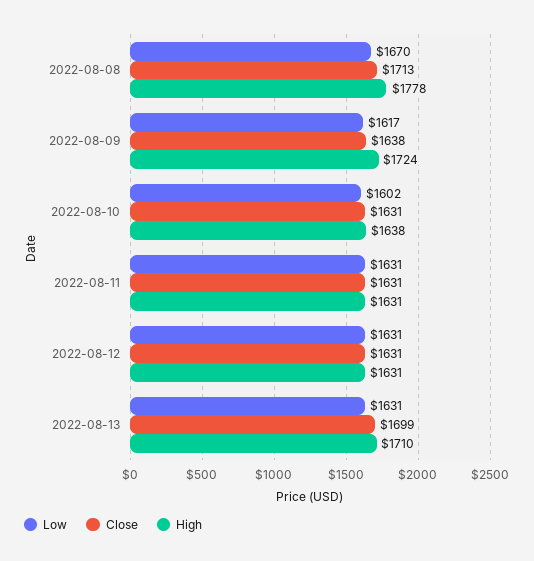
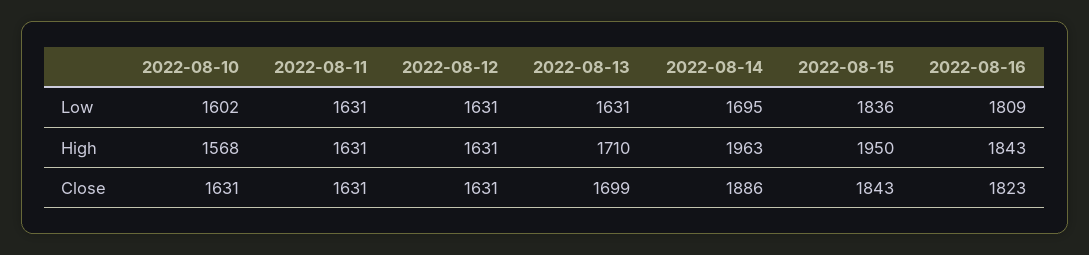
Low, 2022-08-08: 1670 -> none
Close, 2022-08-08: 1713 -> none
High, 2022-08-08: 1778 -> none
Low, 2022-08-09: 1617 -> none
Close, 2022-08-09: 1638 -> none
High, 2022-08-09: 1724 -> none
High, 2022-08-10: 1638 -> 1568
Low, 2022-08-14: none -> 1695
Low, 2022-08-15: none -> 1836
Low, 2022-08-16: none -> 1809
High, 2022-08-14: none -> 1963
High, 2022-08-15: none -> 1950
High, 2022-08-16: none -> 1843
Close, 2022-08-14: none -> 1886
Close, 2022-08-15: none -> 1843
Close, 2022-08-16: none -> 1823

